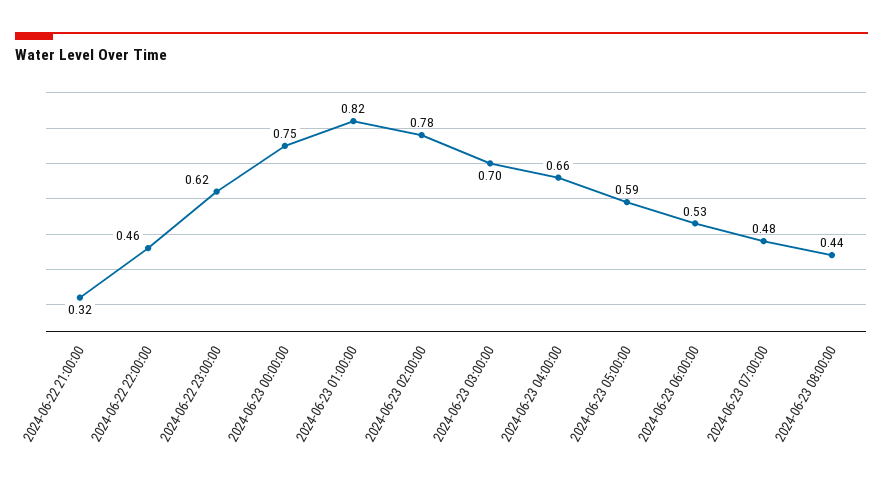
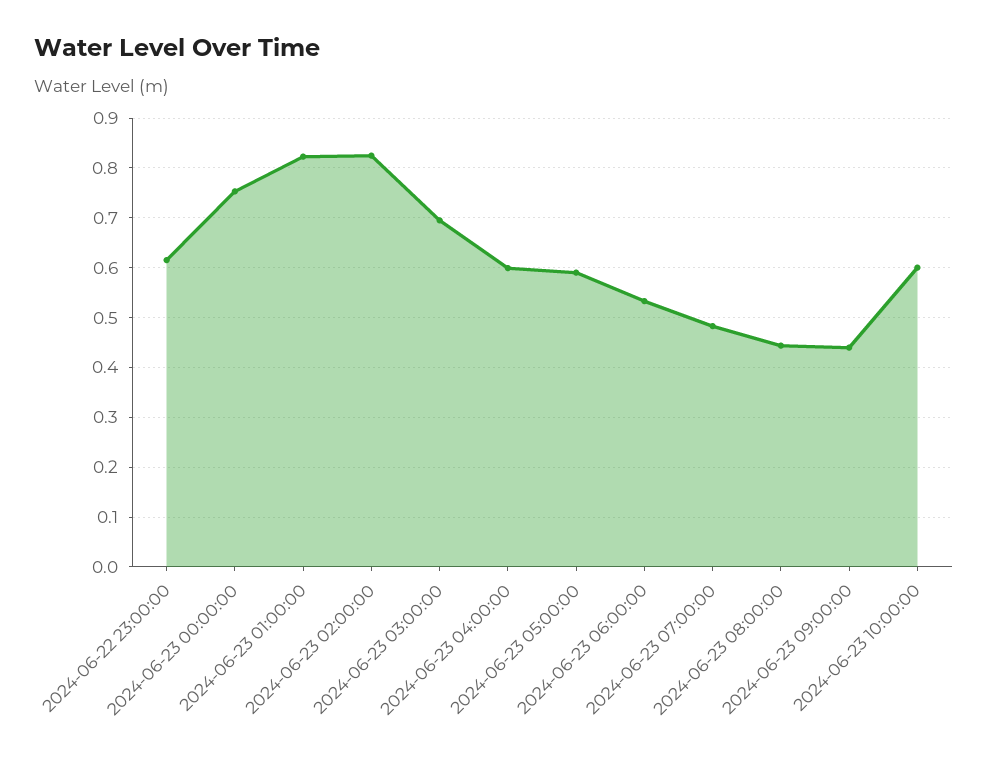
2024-06-22 21:00:00: 0.32 -> none
2024-06-22 22:00:00: 0.46 -> none
2024-06-23 02:00:00: 0.78 -> 0.82
2024-06-23 04:00:00: 0.66 -> 0.6
2024-06-23 09:00:00: none -> 0.44
2024-06-23 10:00:00: none -> 0.6

